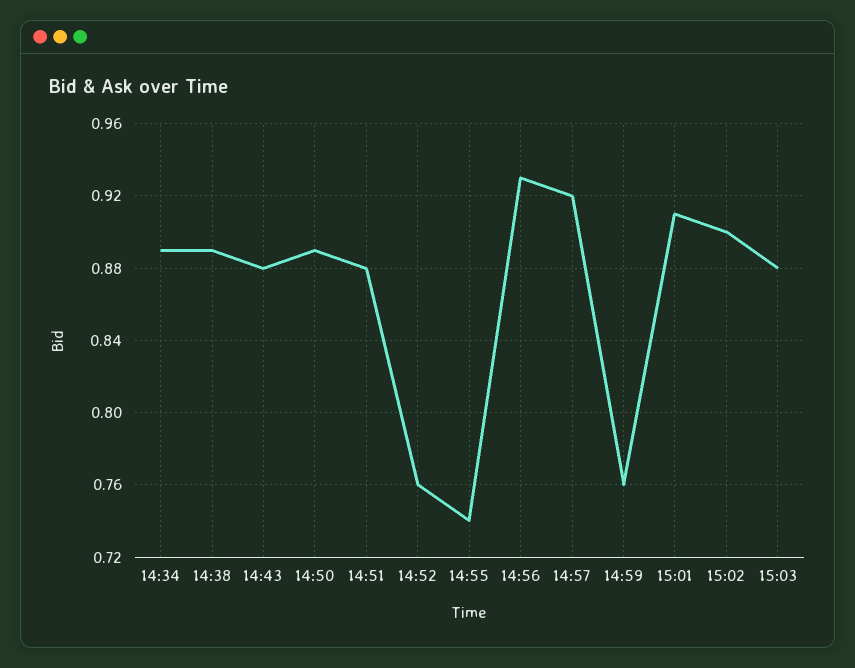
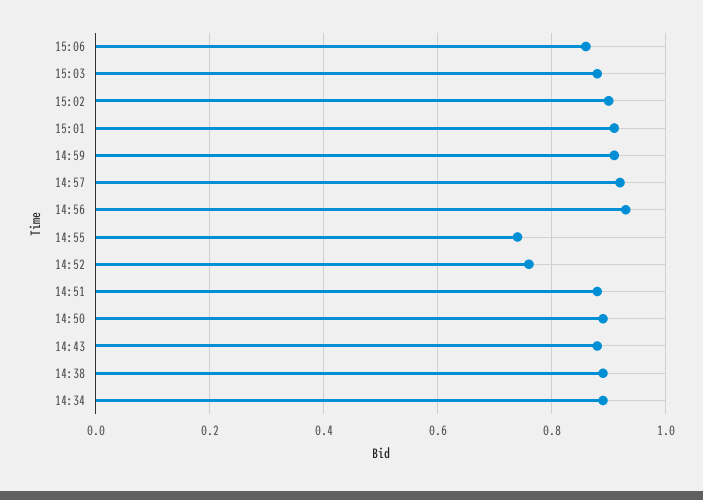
14:59: 0.76 -> 0.9
15:06: none -> 0.85

